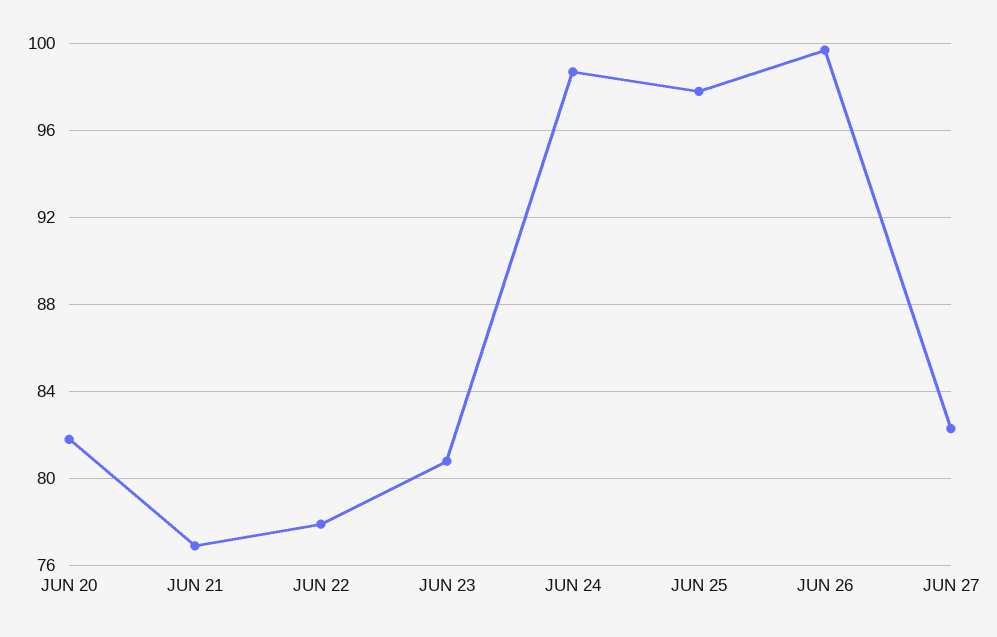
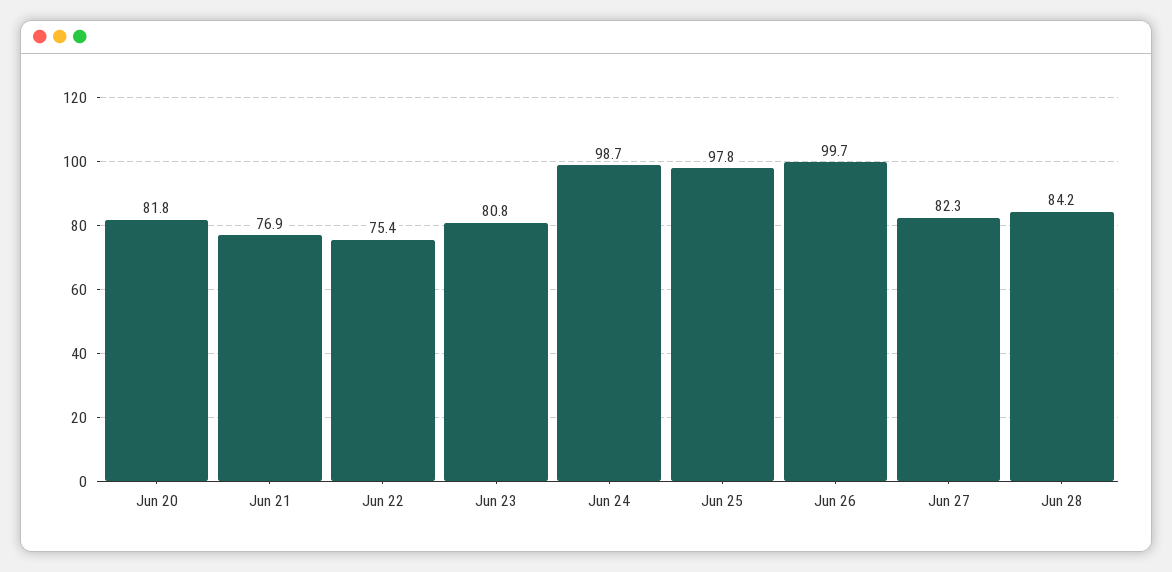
JUN 22: 78 -> 75.4
Jun 28: none -> 84.2

